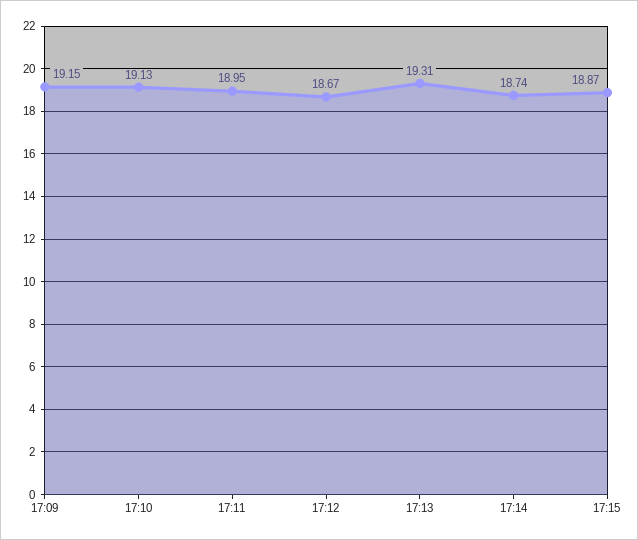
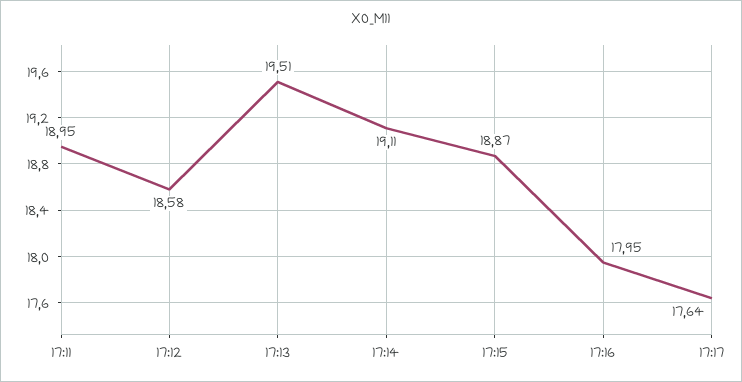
17:09: 19.15 -> none
17:10: 19.13 -> none
17:12: 18.67 -> 18.58
17:13: 19.31 -> 19.51
17:14: 18.74 -> 19.11
17:16: none -> 17.95
17:17: none -> 17.64

